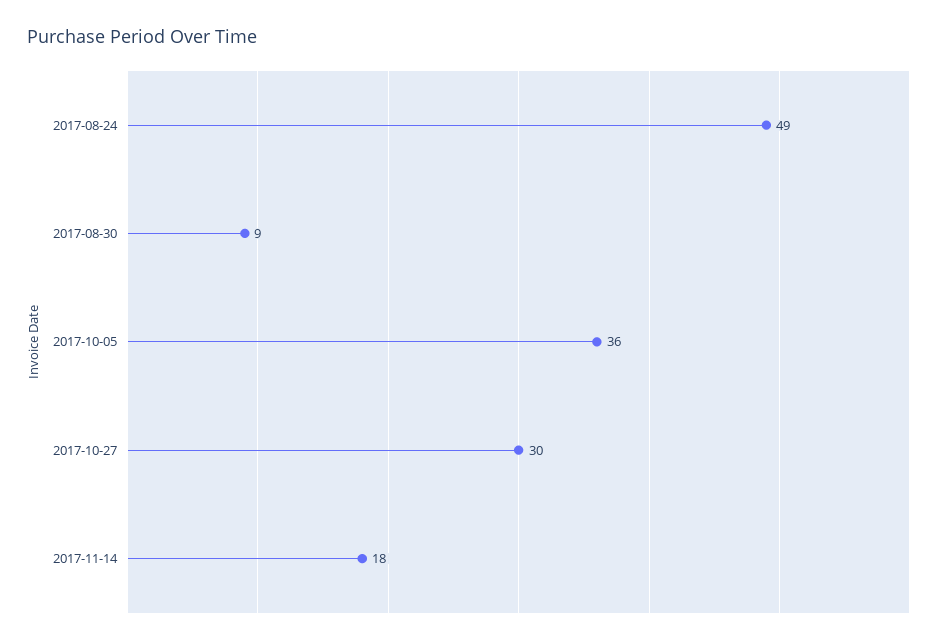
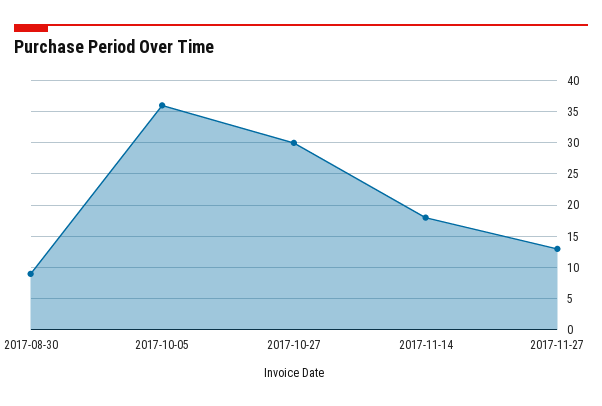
2017-08-24: 49 -> none
2017-11-27: none -> 13

